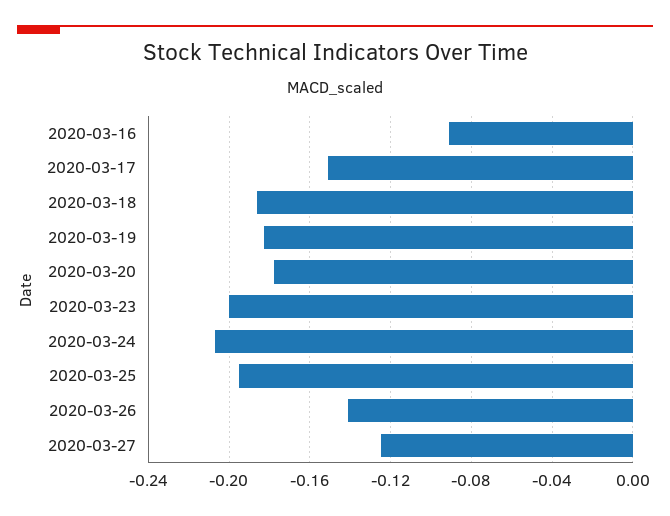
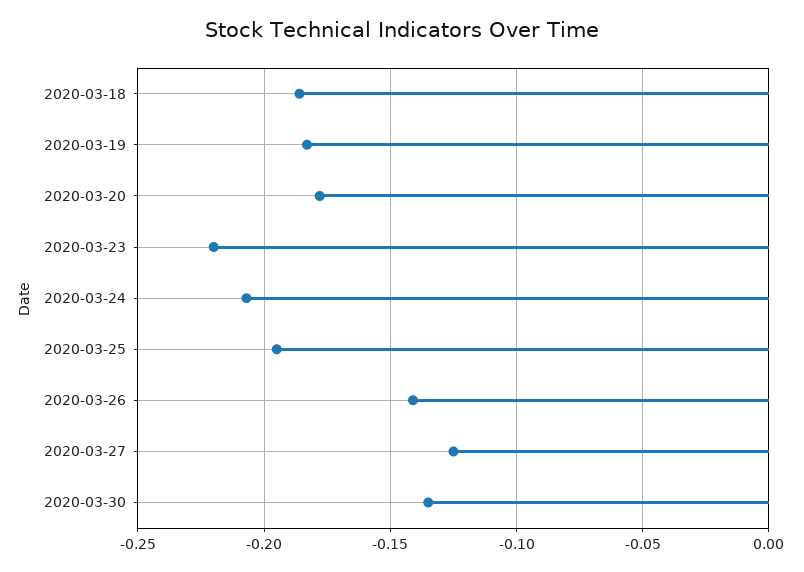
2020-03-16: -0.09 -> none
2020-03-17: -0.15 -> none
2020-03-23: -0.2 -> -0.22
2020-03-30: none -> -0.135

